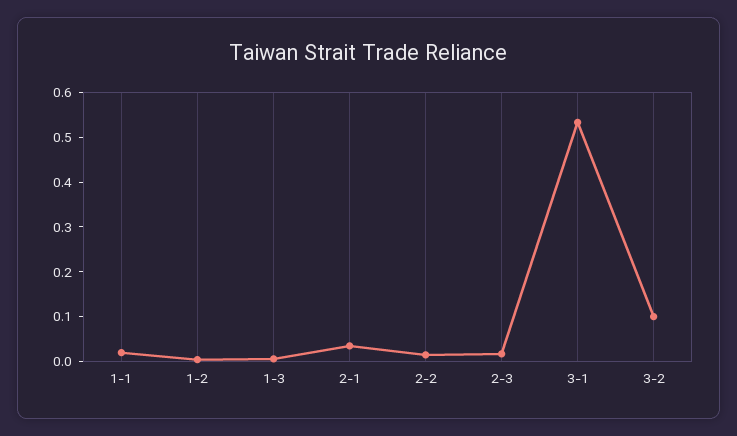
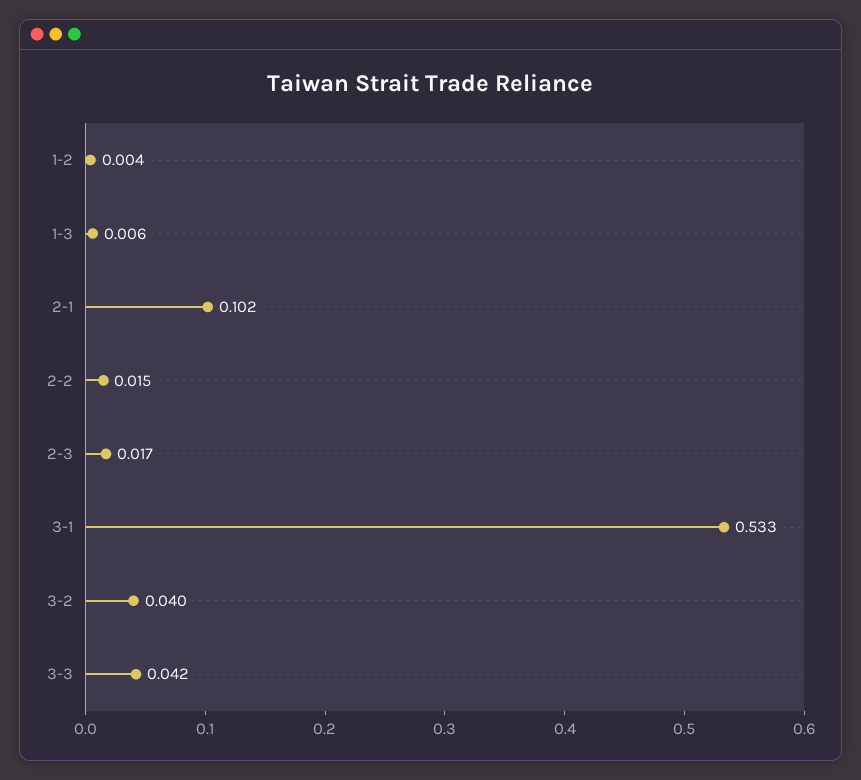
1-1: 0.02 -> none
2-1: 0.04 -> 0.102
3-2: 0.1 -> 0.04
3-3: none -> 0.042

